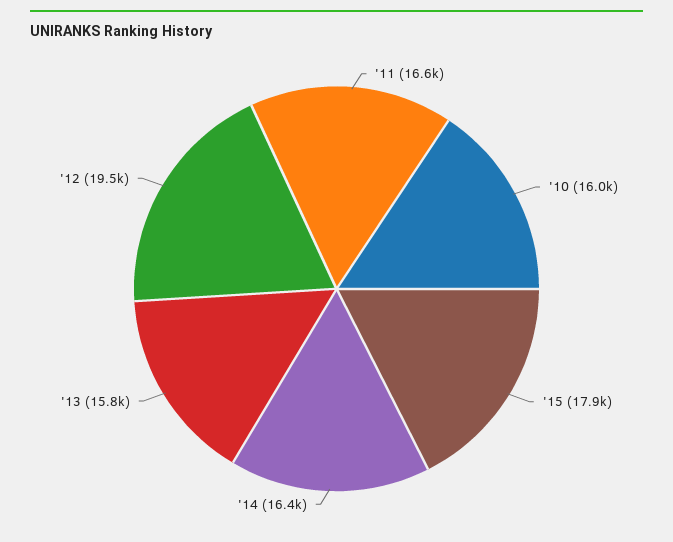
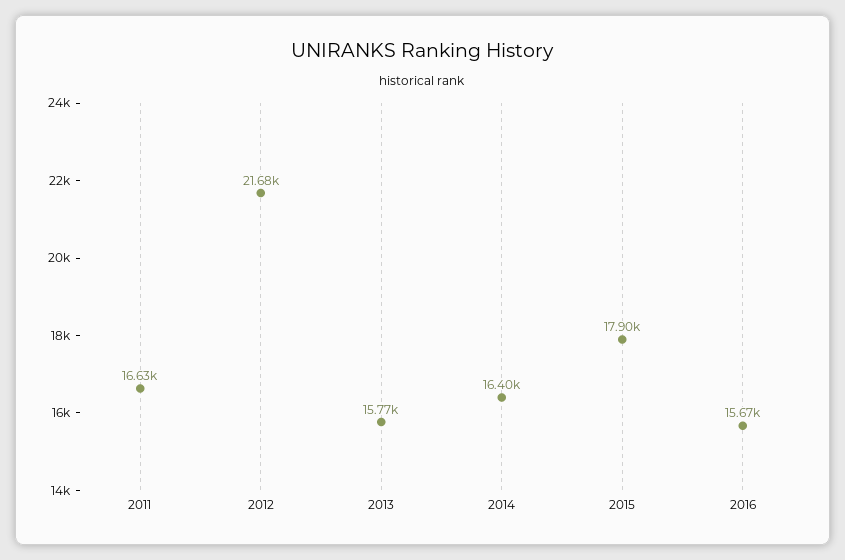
'10: 16000 -> none
'12: 19500 -> 21680
2016: none -> 15670

